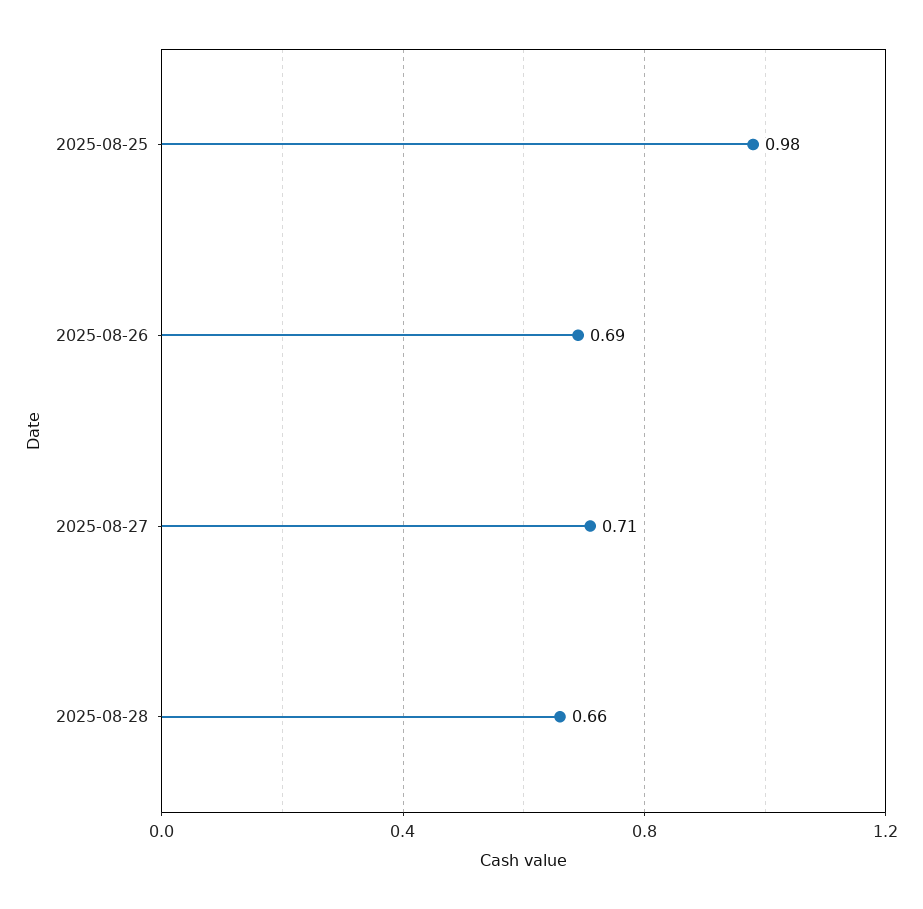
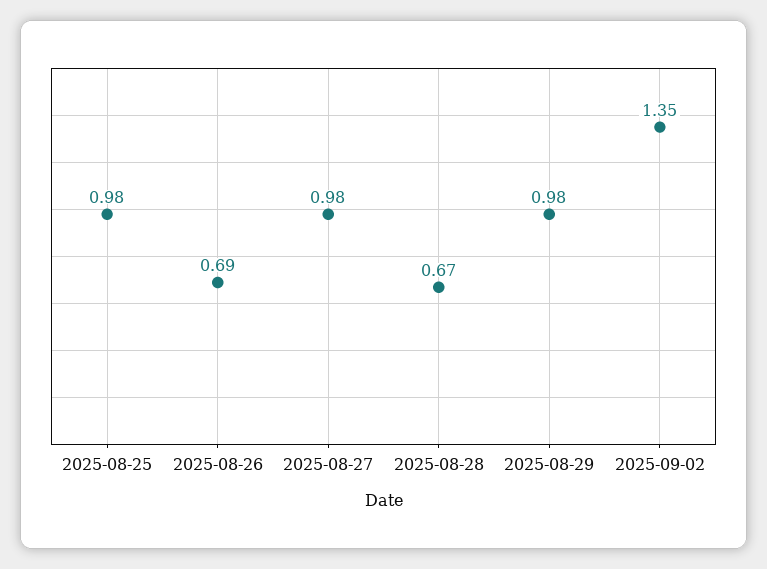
2025-08-27: 0.71 -> 0.98
2025-08-28: 0.66 -> 0.67
2025-08-29: none -> 0.98
2025-09-02: none -> 1.35

